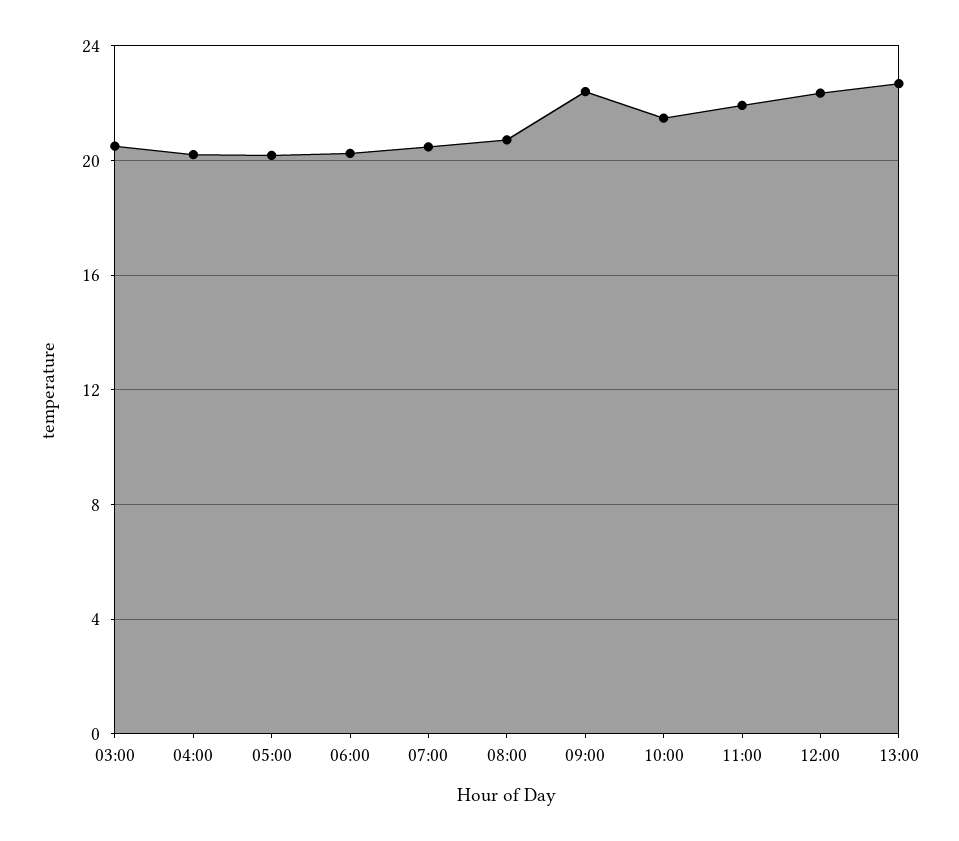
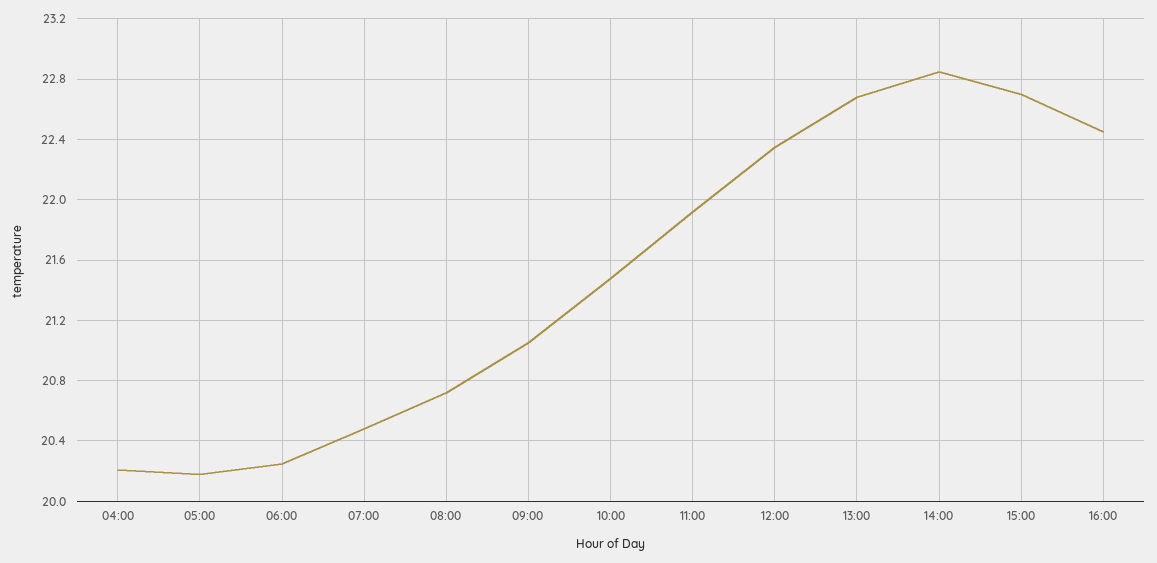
03:00: 20.5 -> none
09:00: 22.5 -> 21.05
14:00: none -> 22.85
15:00: none -> 22.7
16:00: none -> 22.45

